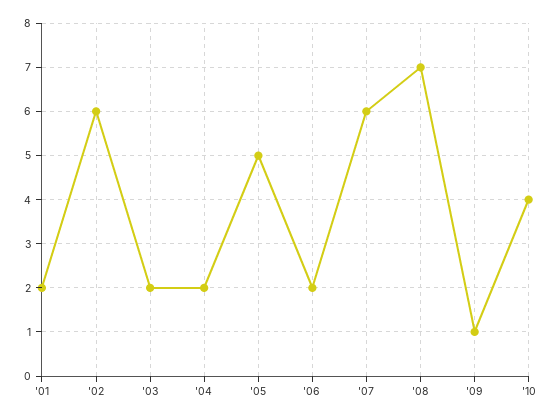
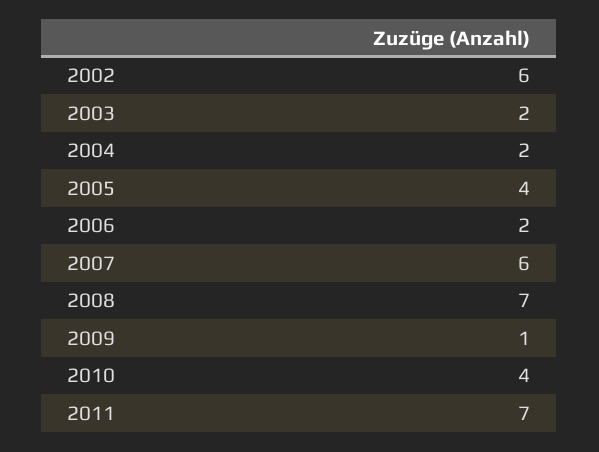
'01: 2 -> none
'05: 5 -> 4
2011: none -> 7

